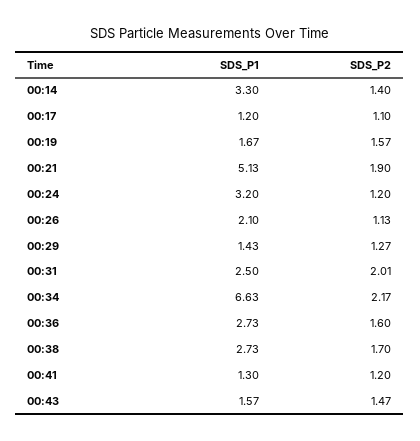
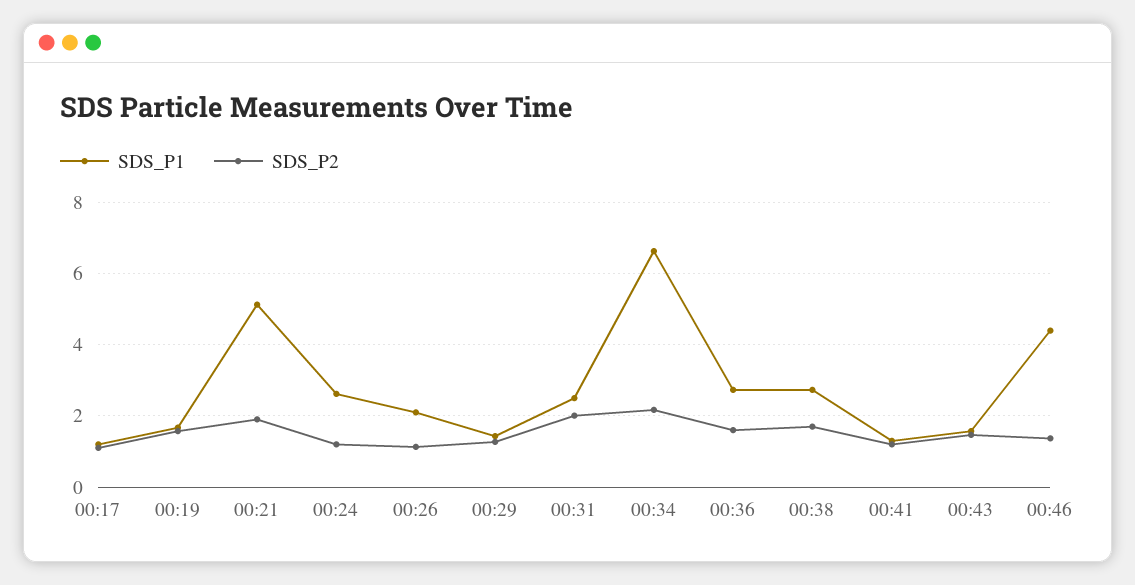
SDS_P1, 00:14: 3.3 -> none
SDS_P2, 00:14: 1.4 -> none
SDS_P1, 00:24: 3.2 -> 2.6
SDS_P1, 00:46: none -> 4.4
SDS_P2, 00:46: none -> 1.4

